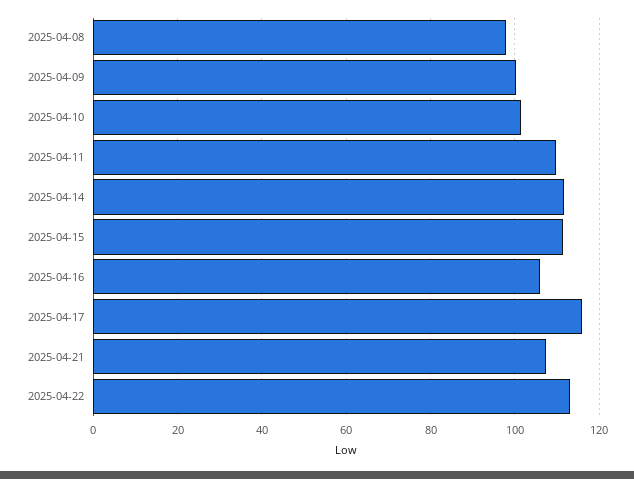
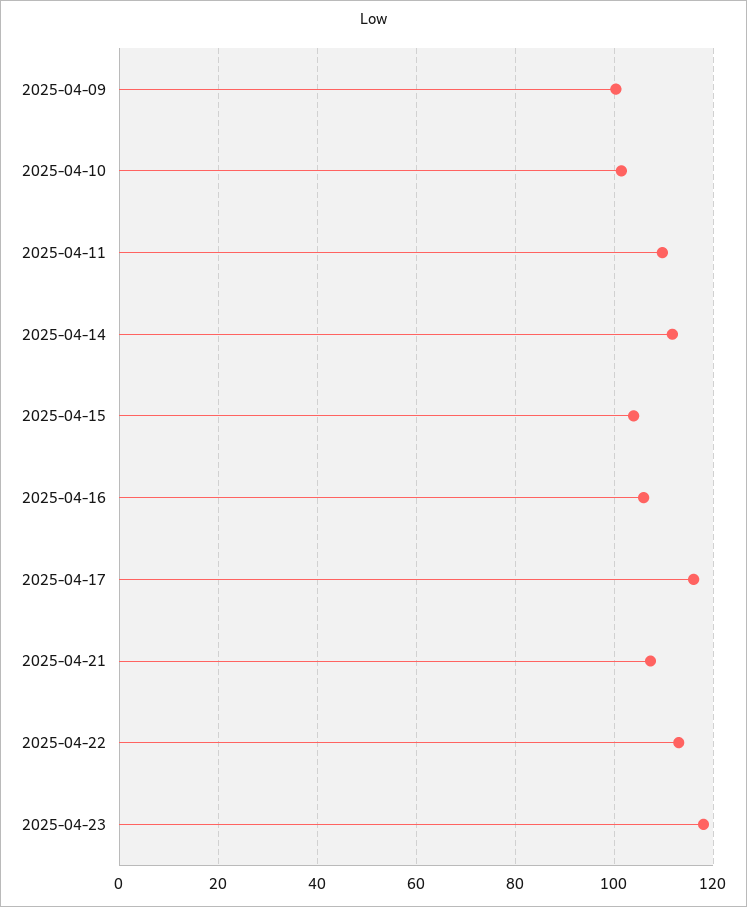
2025-04-08: 98 -> none
2025-04-15: 112 -> 104
2025-04-23: none -> 118

